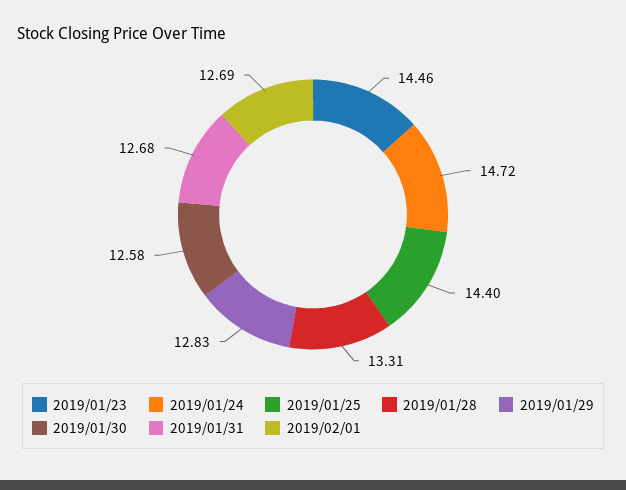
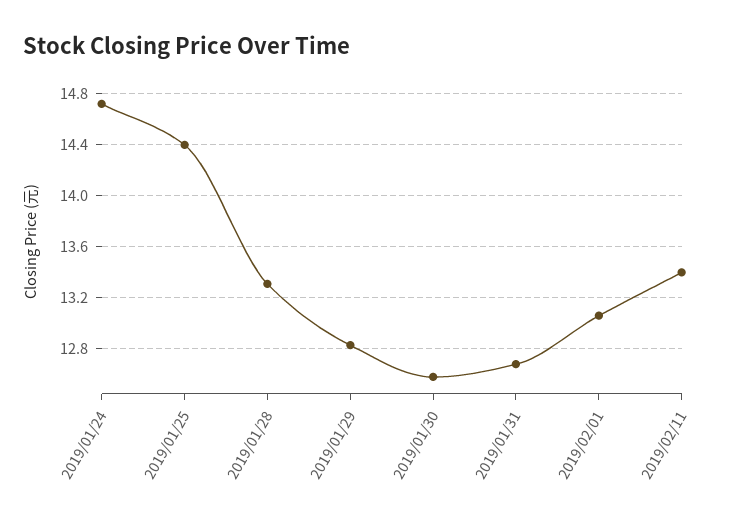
2019/01/23: 14.46 -> none
2019/02/01: 12.69 -> 13.05
2019/02/11: none -> 13.4

